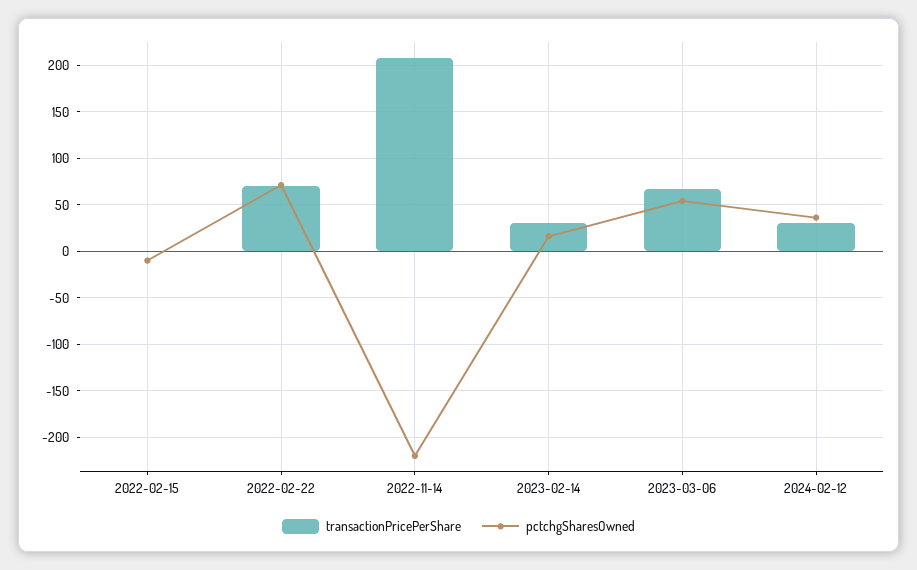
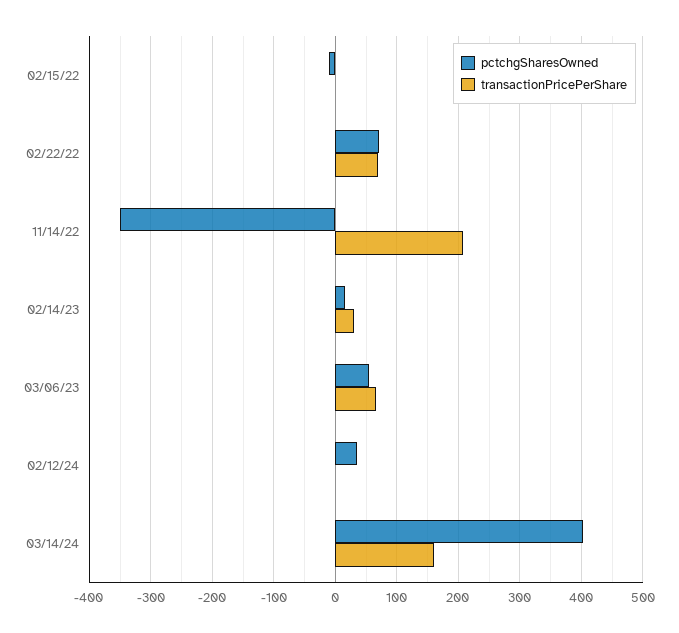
pctchgSharesOwned, 2022-11-14: -220 -> -350
transactionPricePerShare, 2024-02-12: 30 -> 0
pctchgSharesOwned, 03/14/24: none -> 400
transactionPricePerShare, 03/14/24: none -> 160

